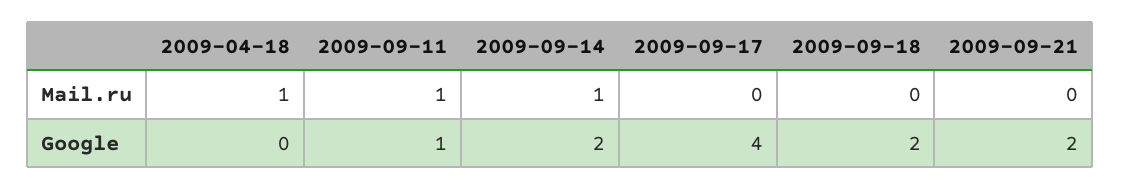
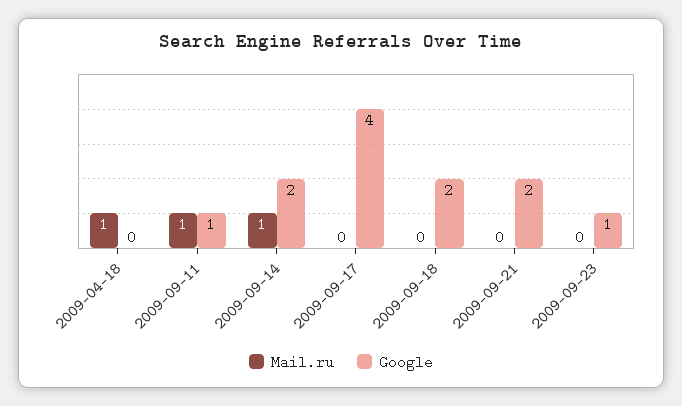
Mail.ru, 2009-09-23: none -> 0
Google, 2009-09-23: none -> 1

